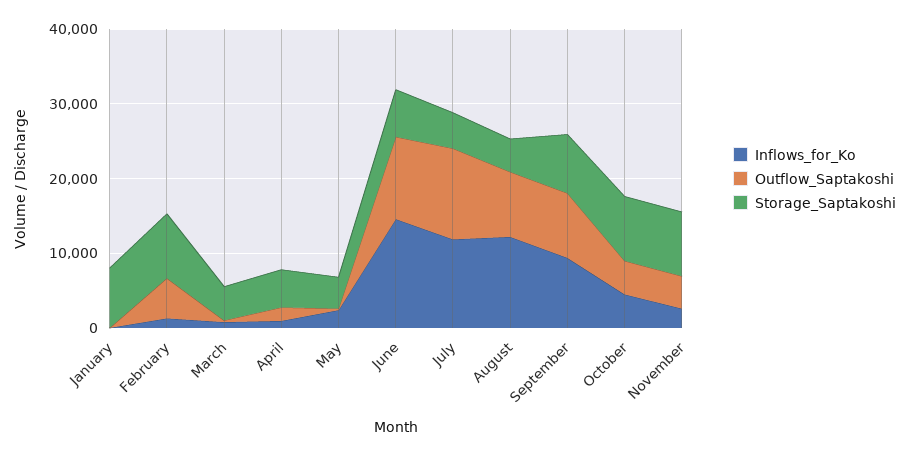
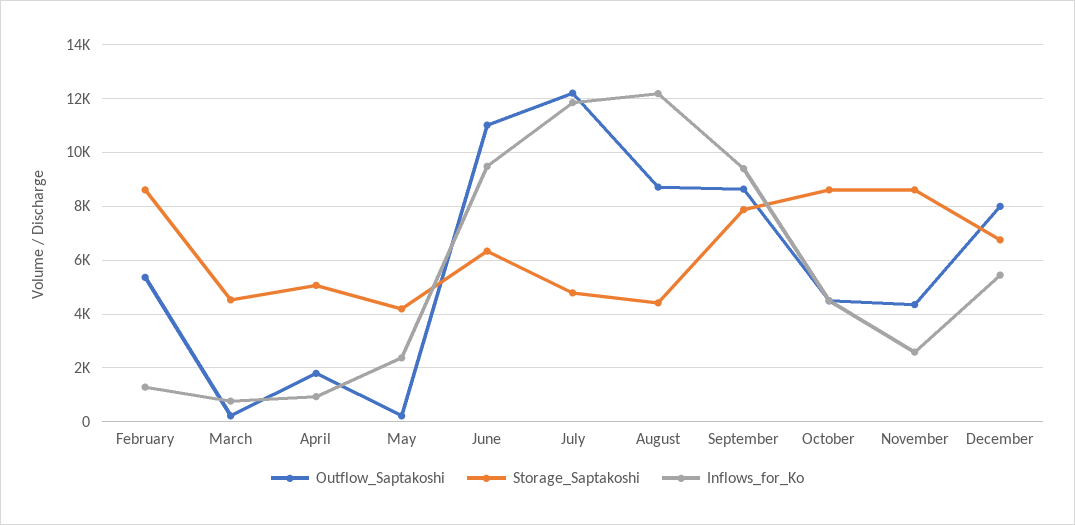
Inflows_for_Ko, January: 0 -> none
Outflow_Saptakoshi, January: 0 -> none
Storage_Saptakoshi, January: 8000 -> none
Inflows_for_Ko, June: 14000 -> 9500
Outflow_Saptakoshi, December: none -> 8000
Storage_Saptakoshi, December: none -> 6750
Inflows_for_Ko, December: none -> 5500

